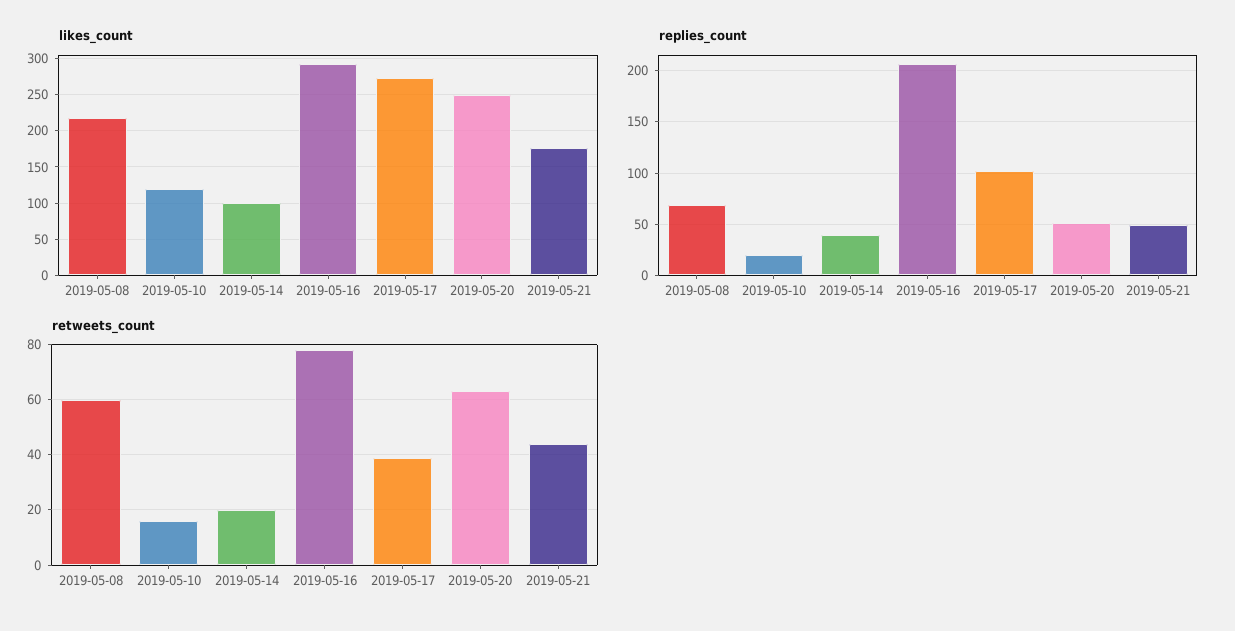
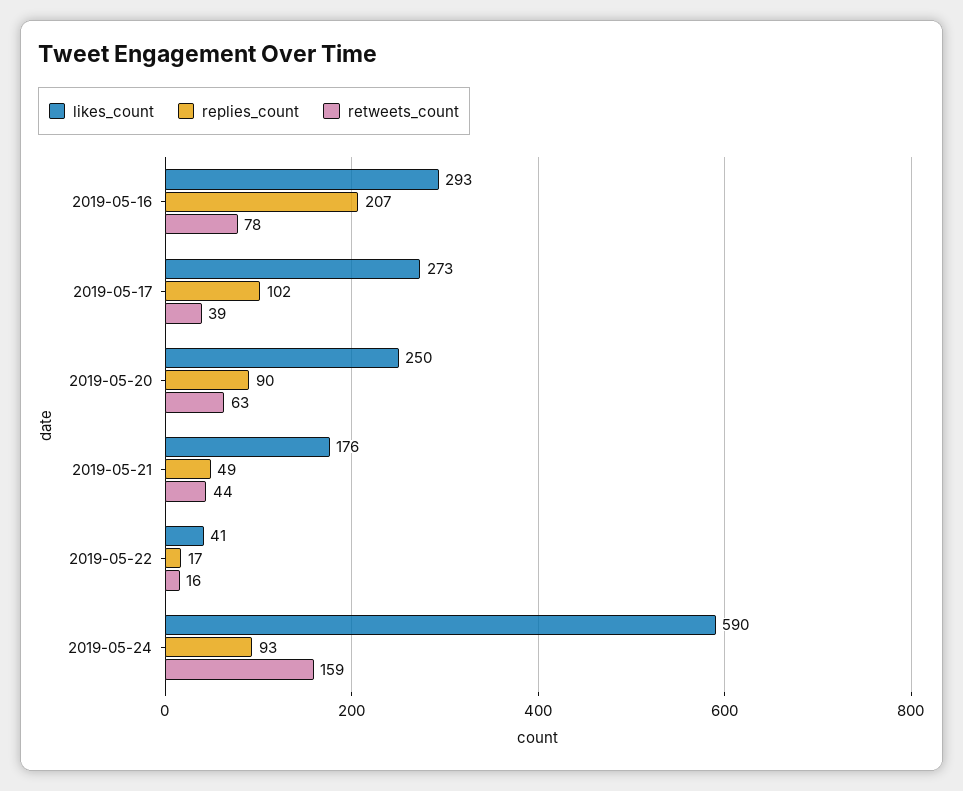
likes_count, 2019-05-08: 220 -> none
likes_count, 2019-05-10: 120 -> none
likes_count, 2019-05-14: 100 -> none
replies_count, 2019-05-08: 70 -> none
replies_count, 2019-05-10: 20 -> none
replies_count, 2019-05-14: 40 -> none
replies_count, 2019-05-20: 50 -> 90
retweets_count, 2019-05-08: 60 -> none
retweets_count, 2019-05-10: 15 -> none
retweets_count, 2019-05-14: 20 -> none
likes_count, 2019-05-22: none -> 41
replies_count, 2019-05-22: none -> 17
retweets_count, 2019-05-22: none -> 16
likes_count, 2019-05-24: none -> 590
replies_count, 2019-05-24: none -> 93
retweets_count, 2019-05-24: none -> 159

